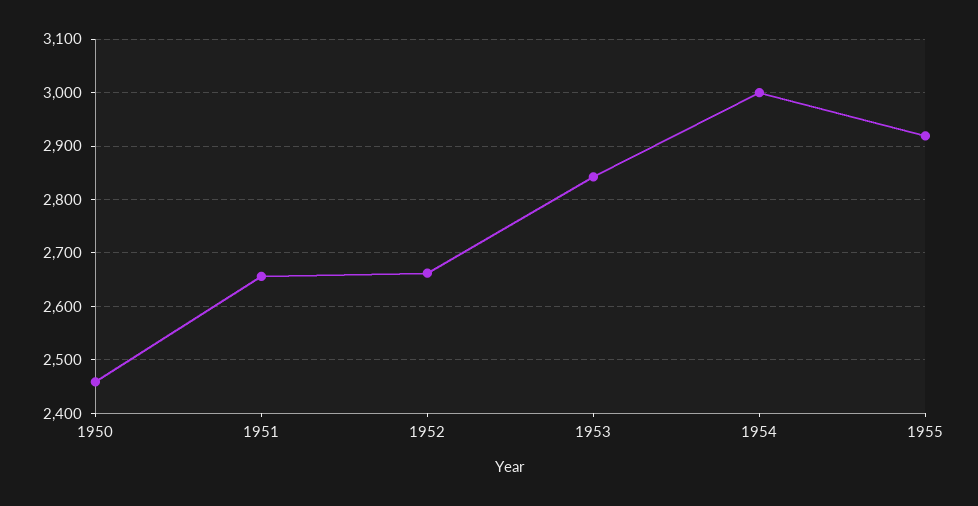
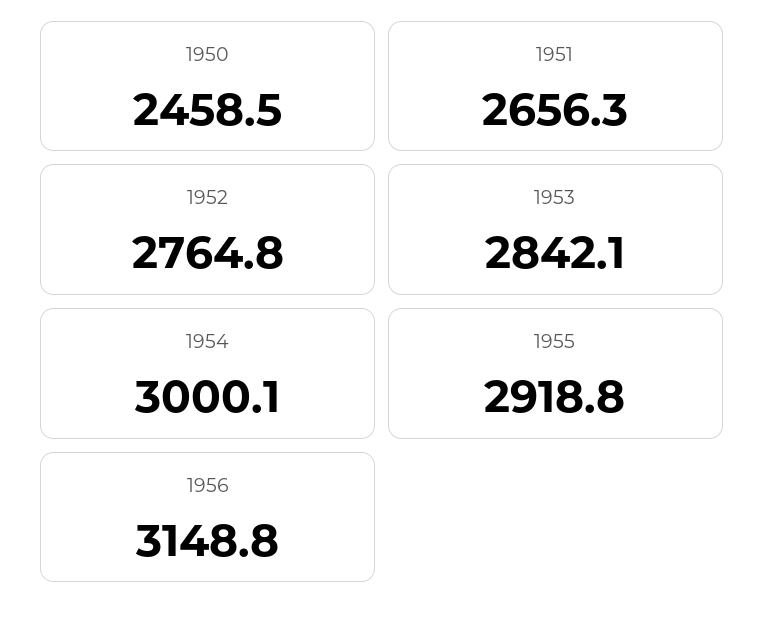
1952: 2660 -> 2764.8
1956: none -> 3148.8

